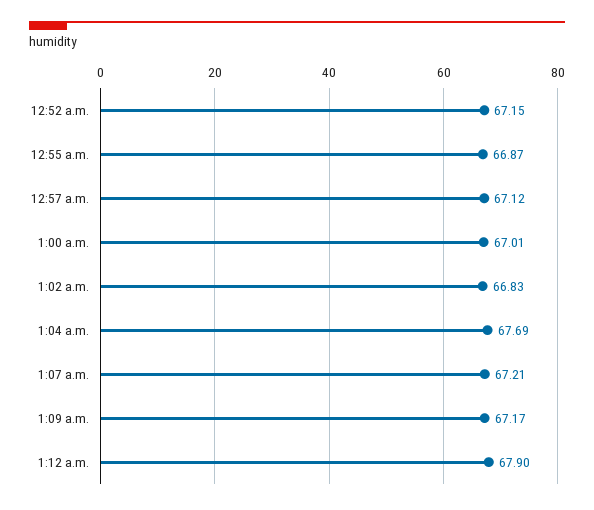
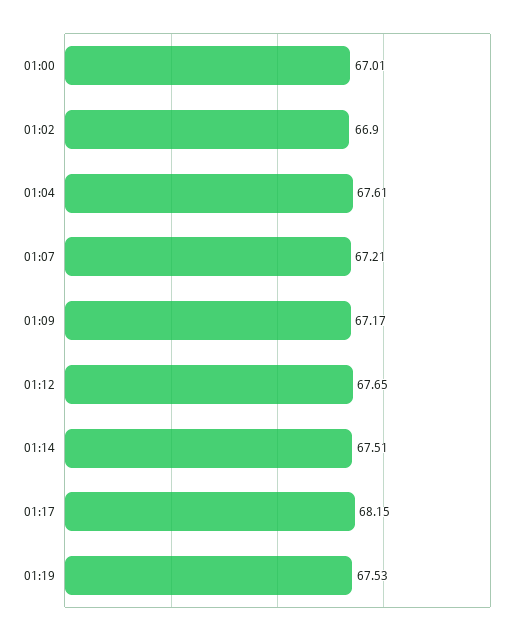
12:52 a.m.: 67.15 -> none
12:55 a.m.: 66.87 -> none
12:57 a.m.: 67.12 -> none
1:02 a.m.: 66.83 -> 66.9
1:04 a.m.: 67.69 -> 67.61
1:12 a.m.: 67.9 -> 67.65
01:14: none -> 67.51
01:17: none -> 68.15
01:19: none -> 67.53

